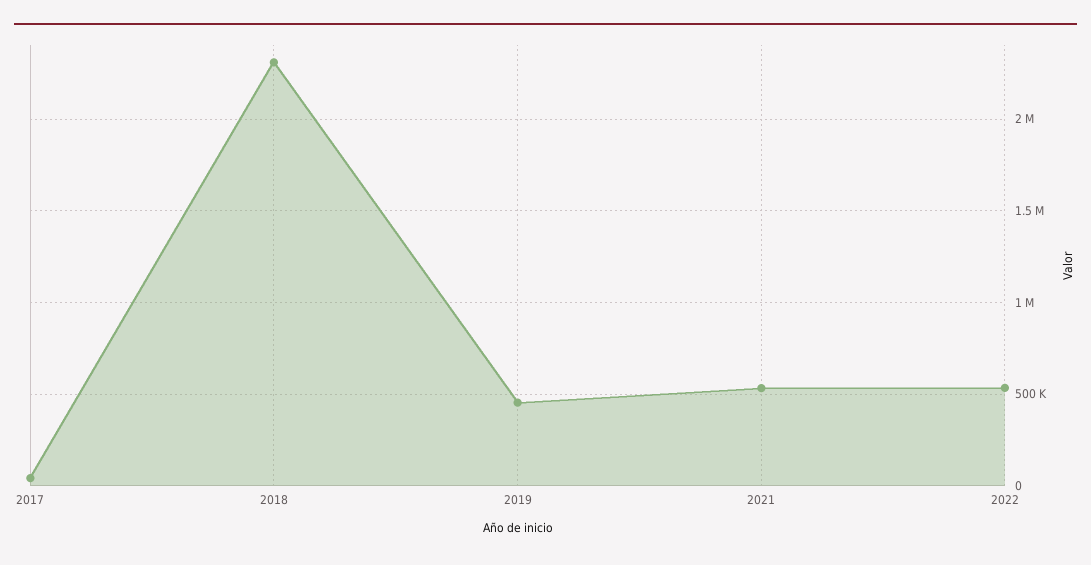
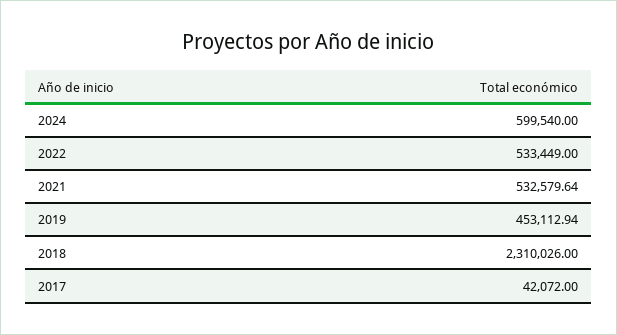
2024: none -> 599540

